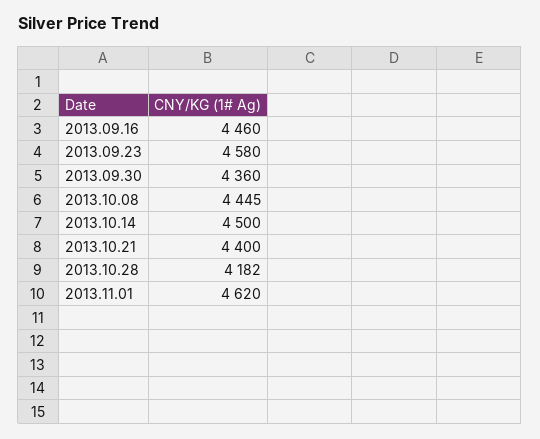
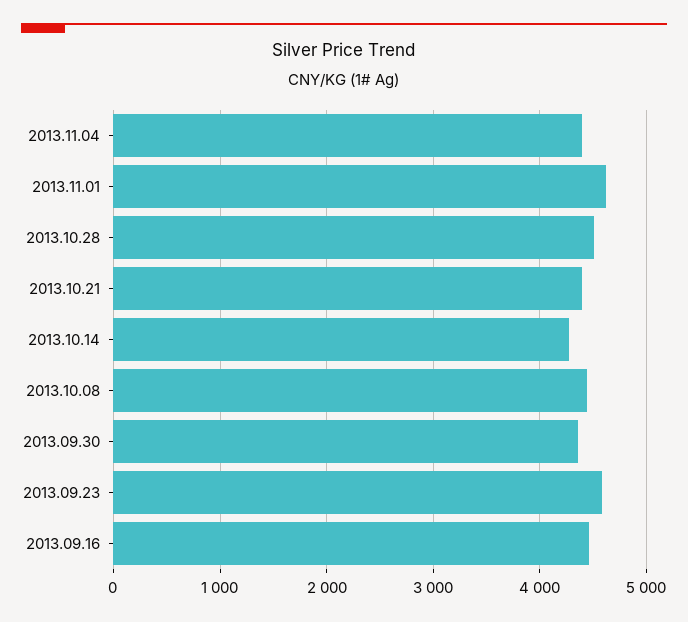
2013.10.14: 4500 -> 4300
2013.10.28: 4182 -> 4500
2013.11.04: none -> 4400

